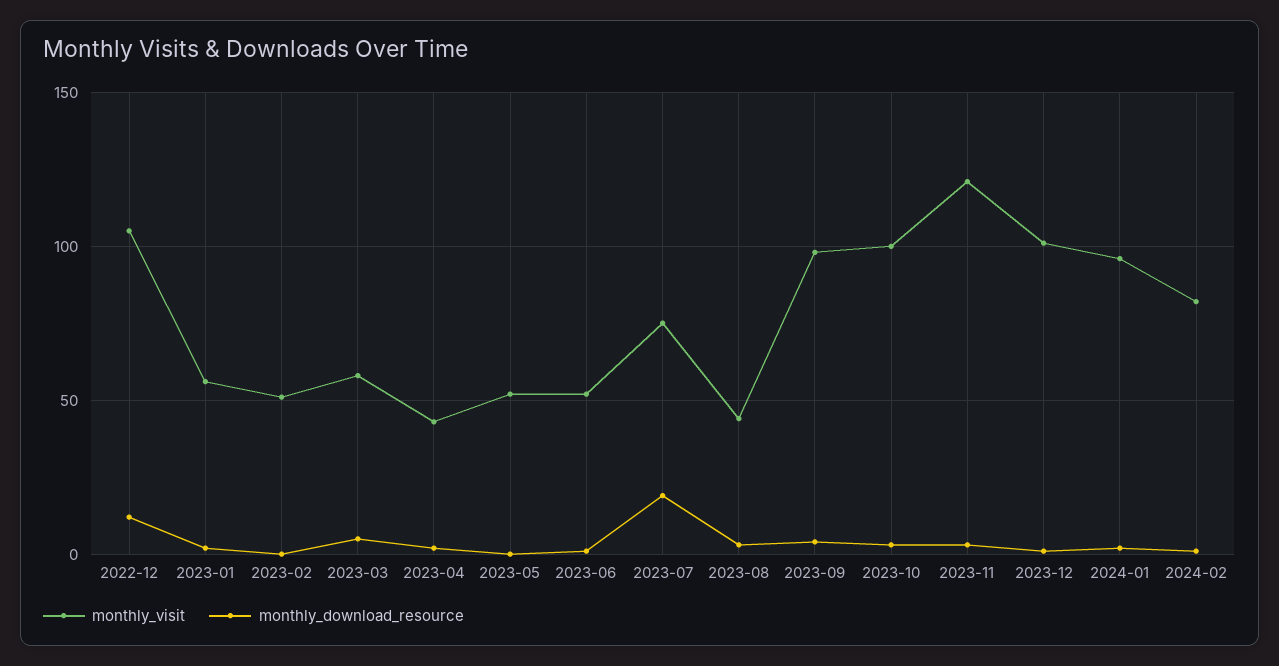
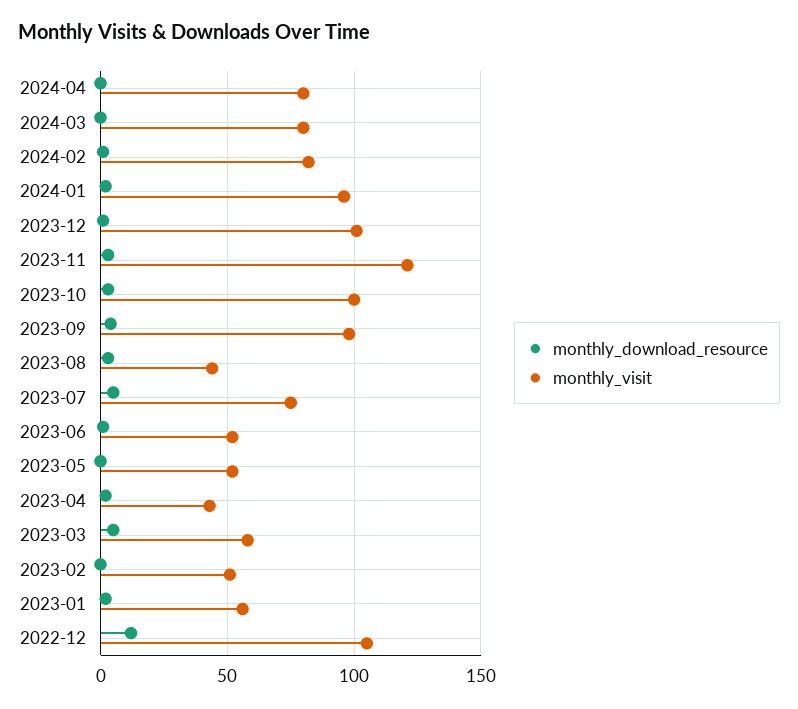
monthly_download_resource, 2023-07: 20 -> 5
monthly_download_resource, 2024-04: none -> 0
monthly_visit, 2024-04: none -> 80
monthly_download_resource, 2024-03: none -> 0
monthly_visit, 2024-03: none -> 80

